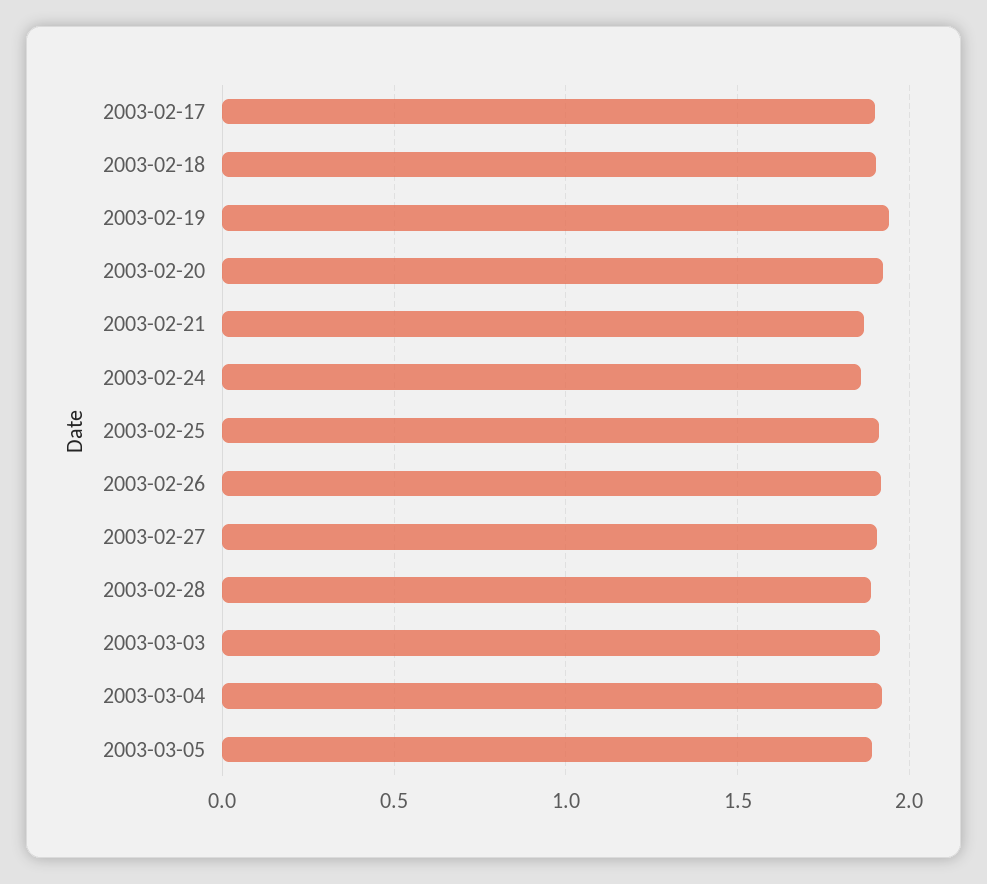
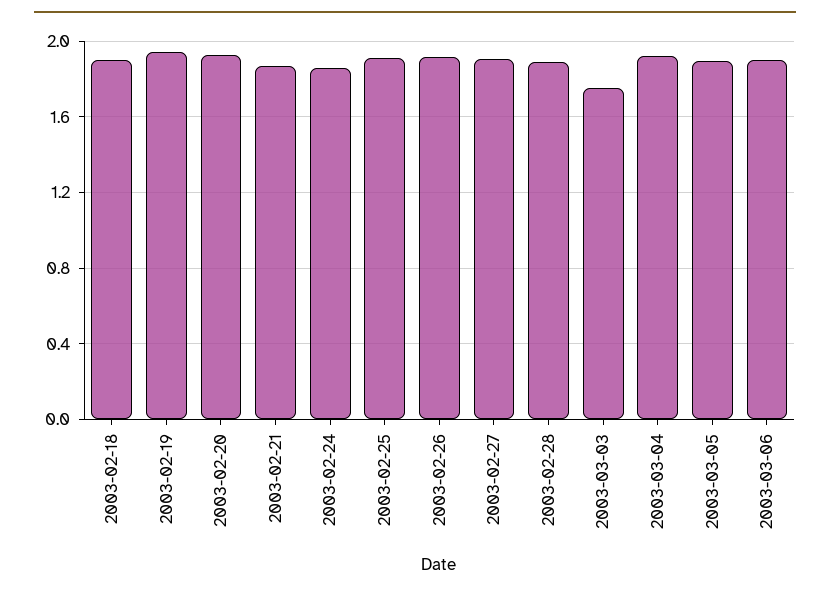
2003-02-17: 1.9 -> none
2003-03-03: 1.9 -> 1.75
2003-03-06: none -> 1.9

